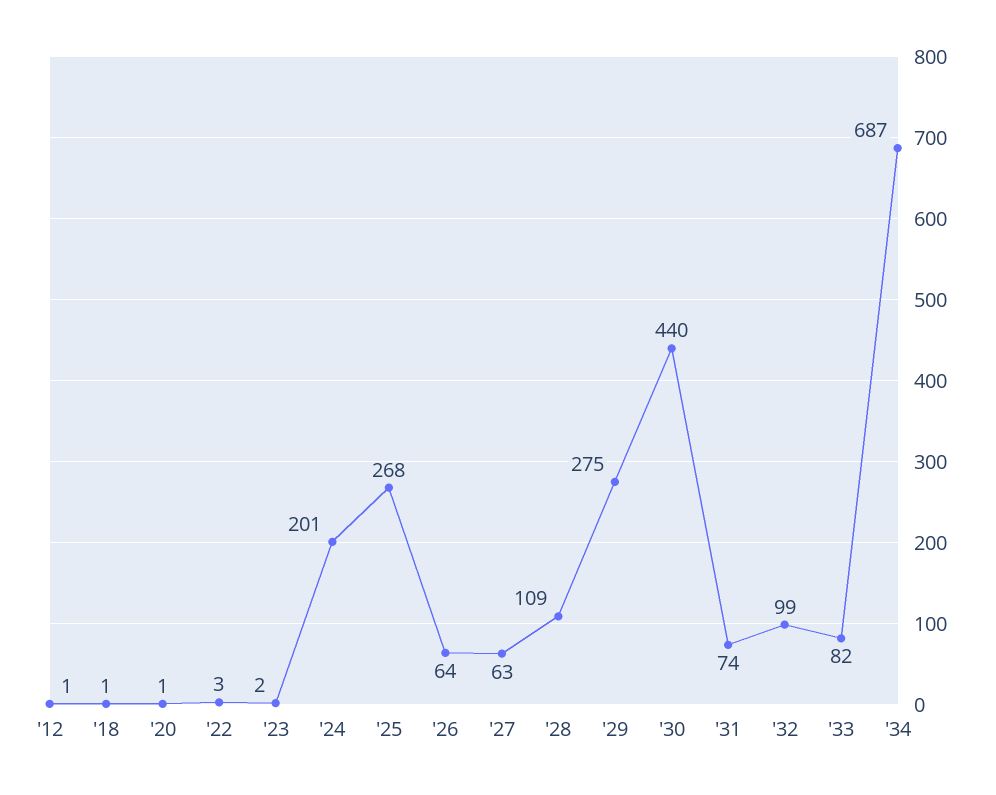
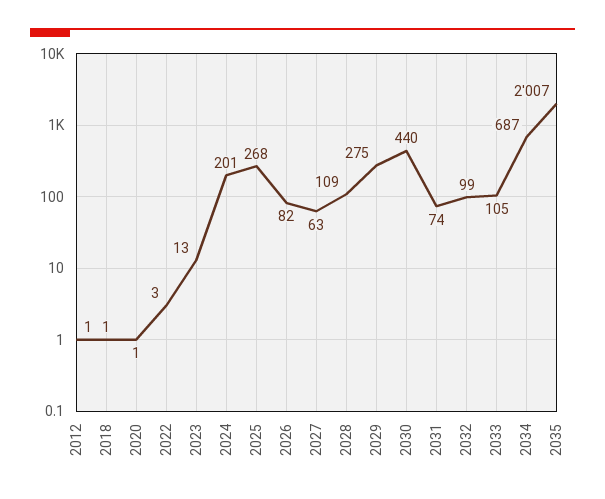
'23: 2 -> 13
'26: 64 -> 82
'33: 82 -> 105
2035: none -> 2007

